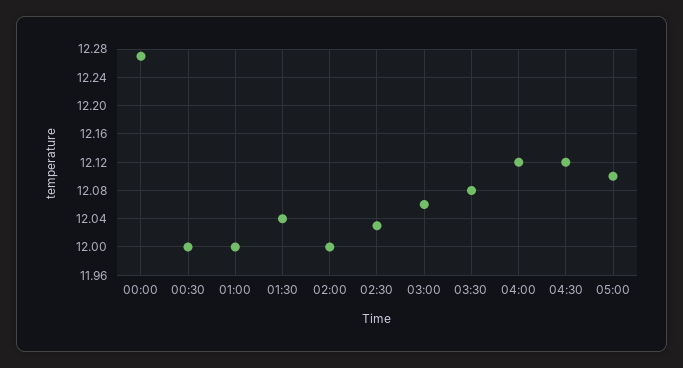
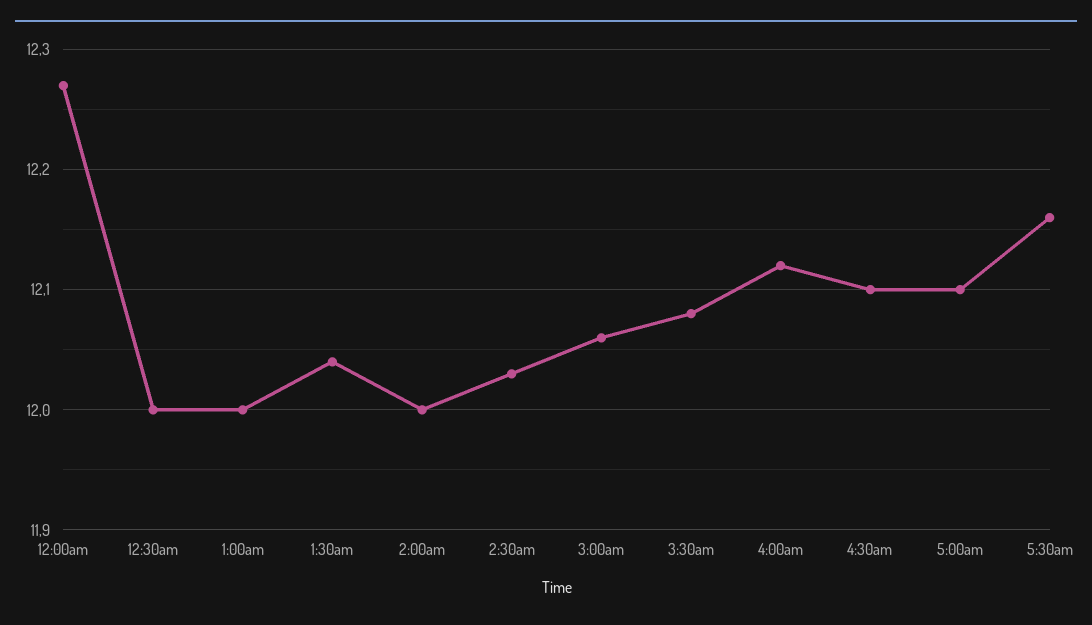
04:30: 12.12 -> 12.1
5:30am: none -> 12.16

